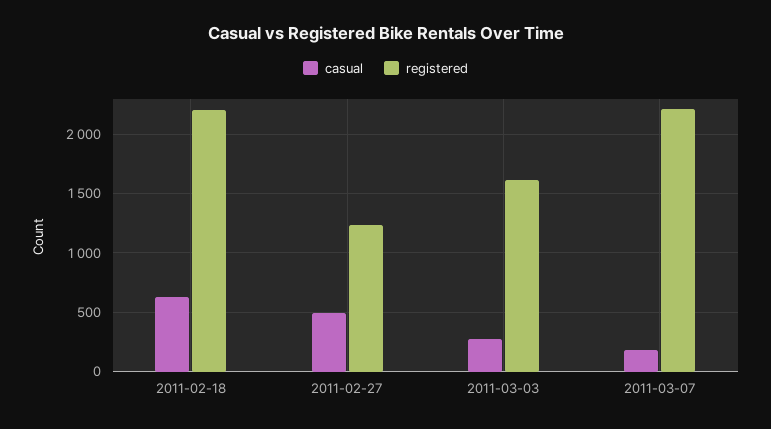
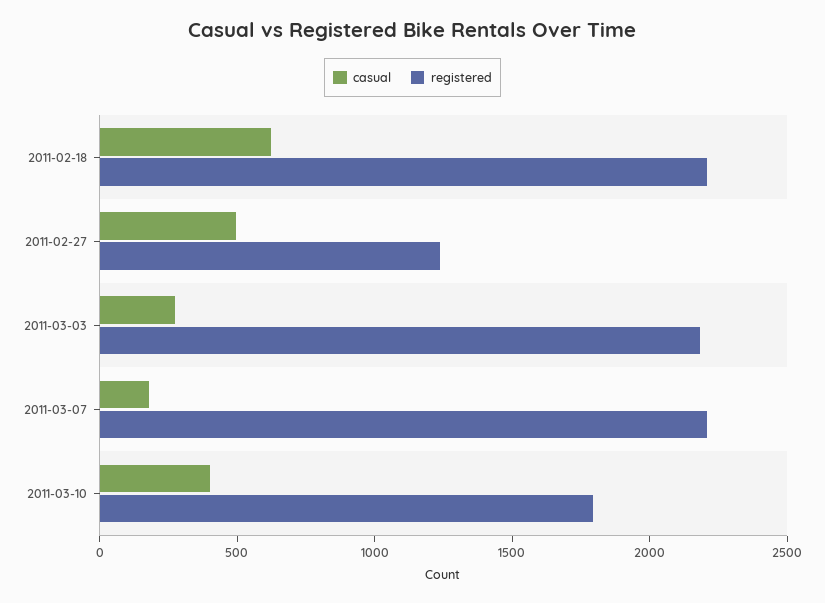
registered, 2011-03-03: 1600 -> 2200
casual, 2011-03-10: none -> 400
registered, 2011-03-10: none -> 1800

